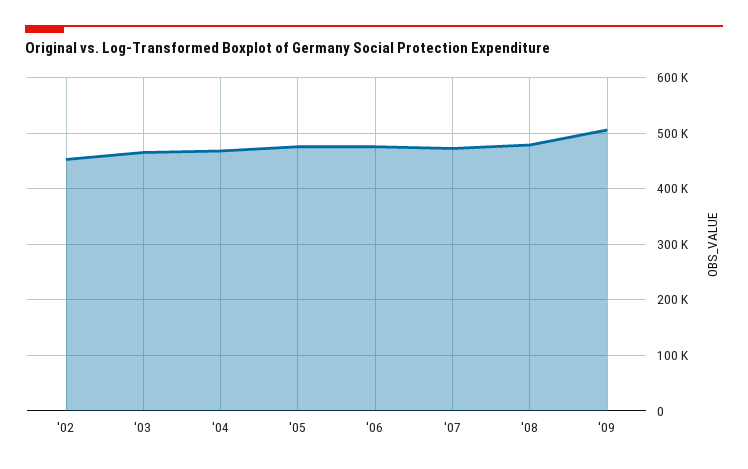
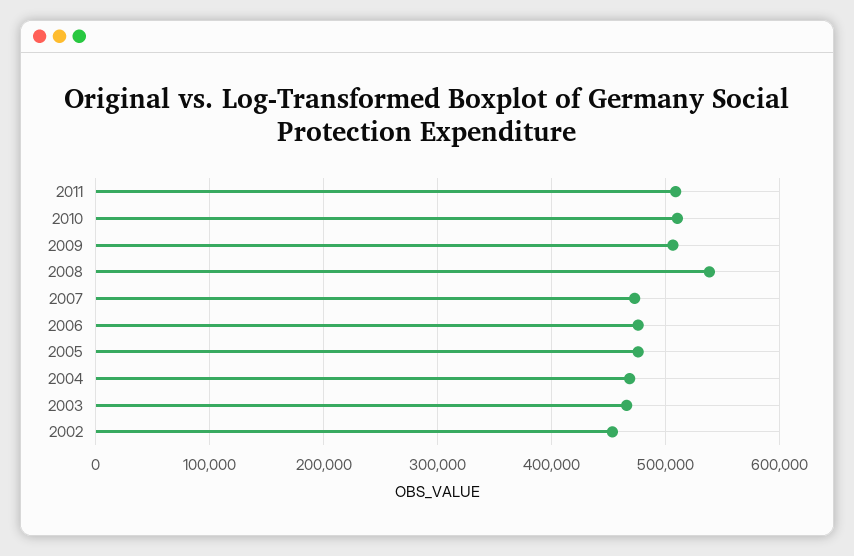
'08: 480000 -> 540000
2011: none -> 510000
2010: none -> 510000

